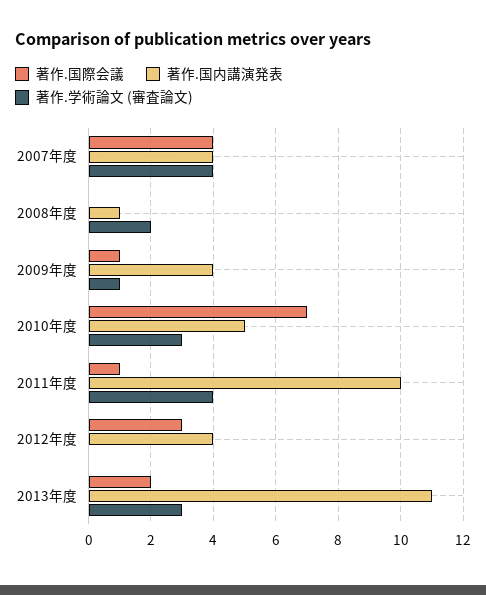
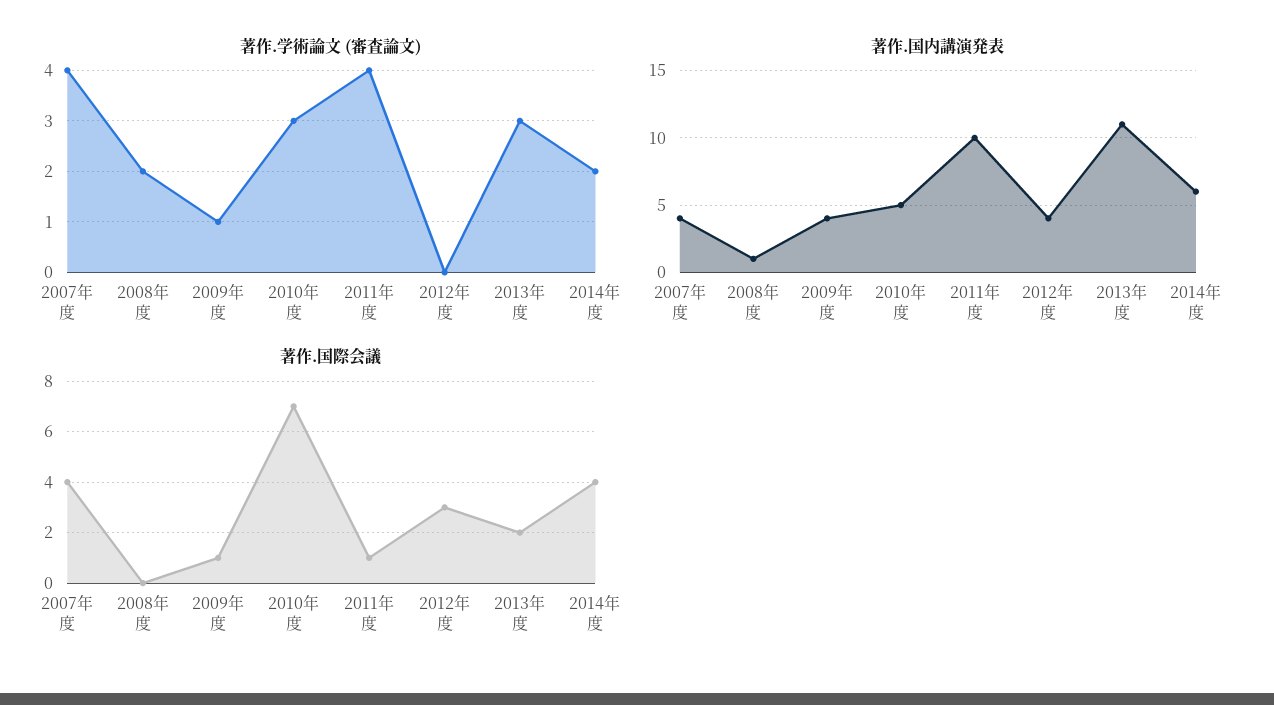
著作.学術論文 (審査論文), 2014年度: none -> 2
著作.国内講演発表, 2014年度: none -> 6
著作.国際会議, 2014年度: none -> 4

